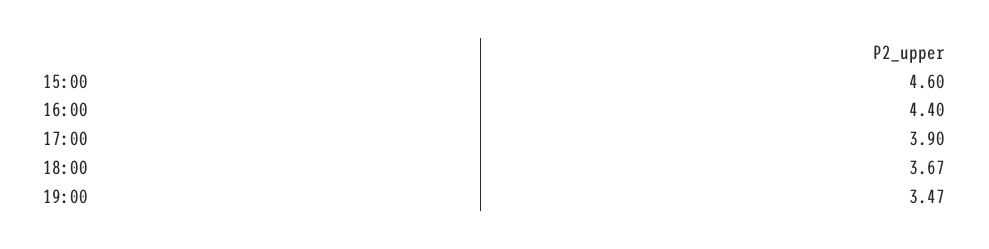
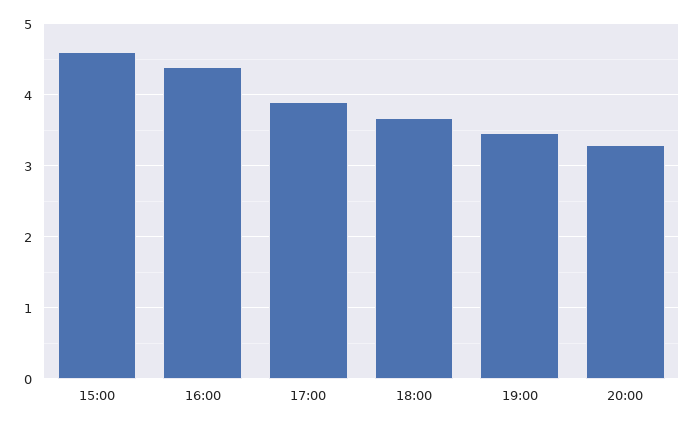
20:00: none -> 3.3

